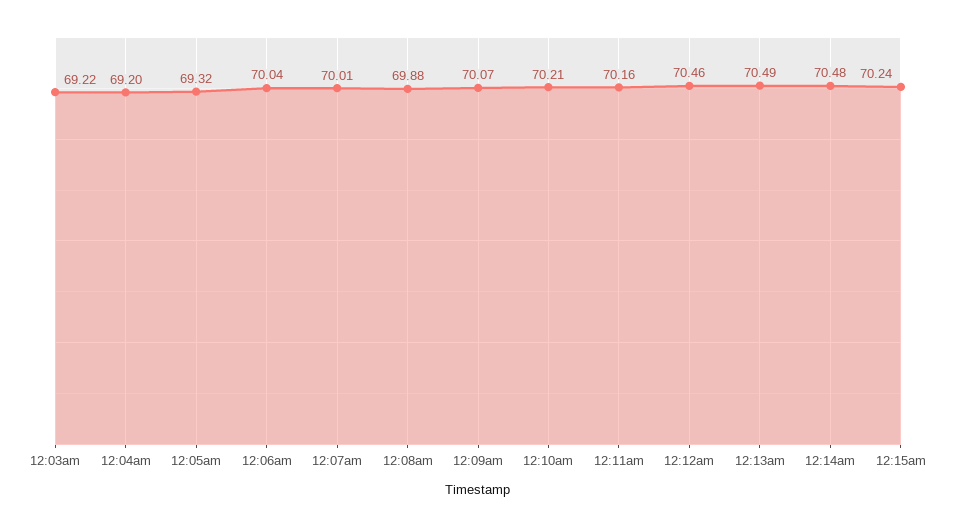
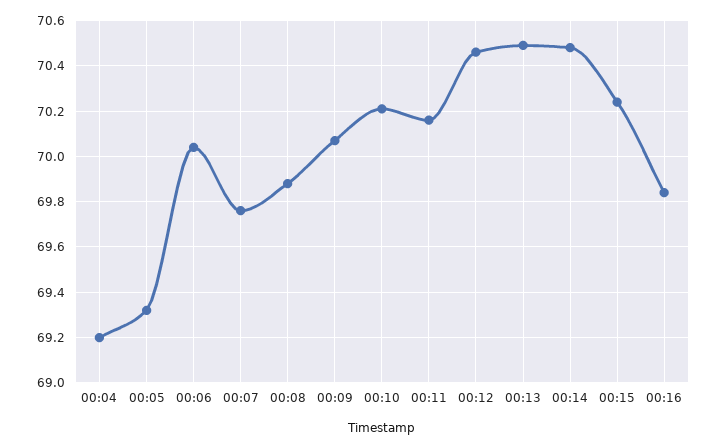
12:03am: 69.22 -> none
12:07am: 70.01 -> 69.75
00:16: none -> 69.85

